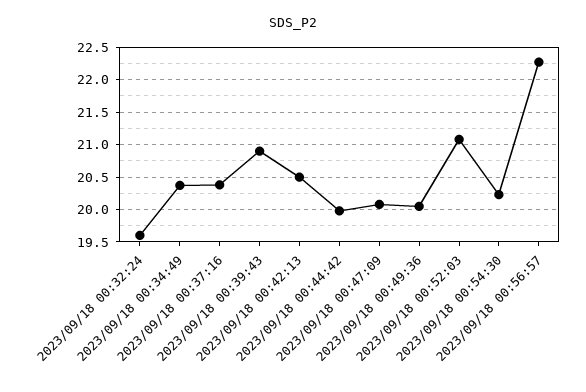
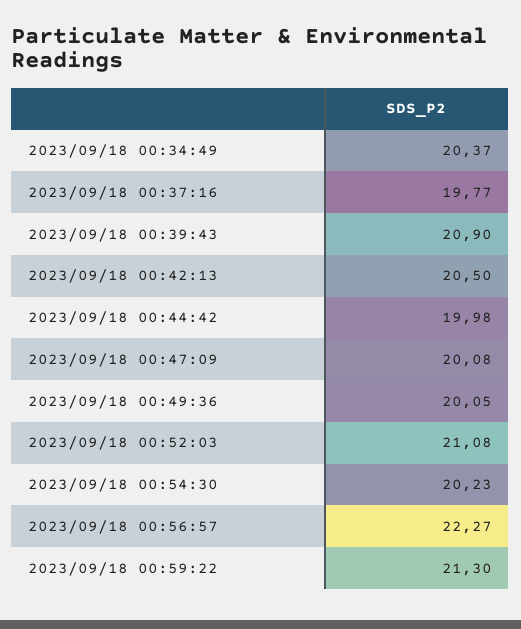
2023/09/18 00:32:24: 19.6 -> none
2023/09/18 00:37:16: 20.4 -> 19.77
2023/09/18 00:59:22: none -> 21.3

